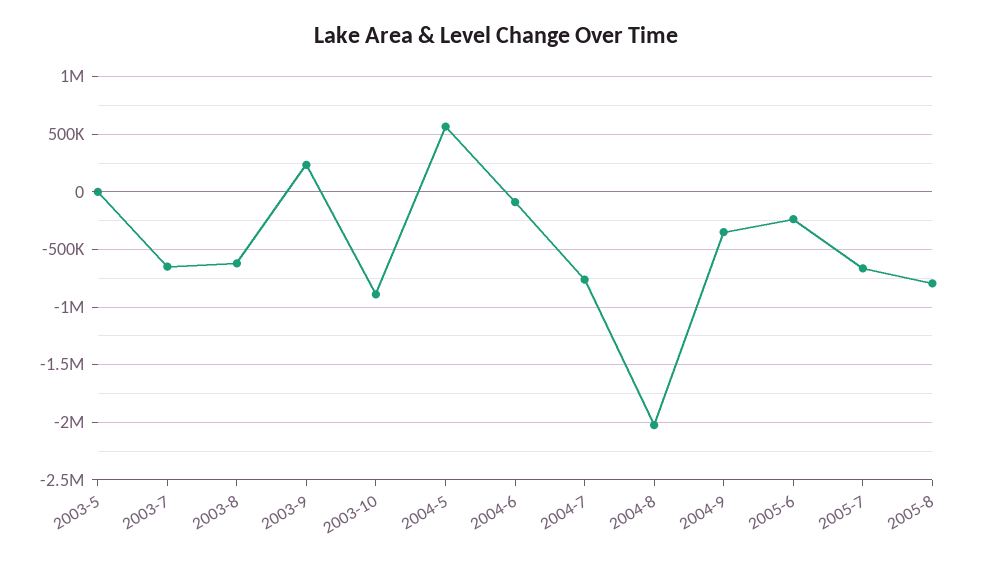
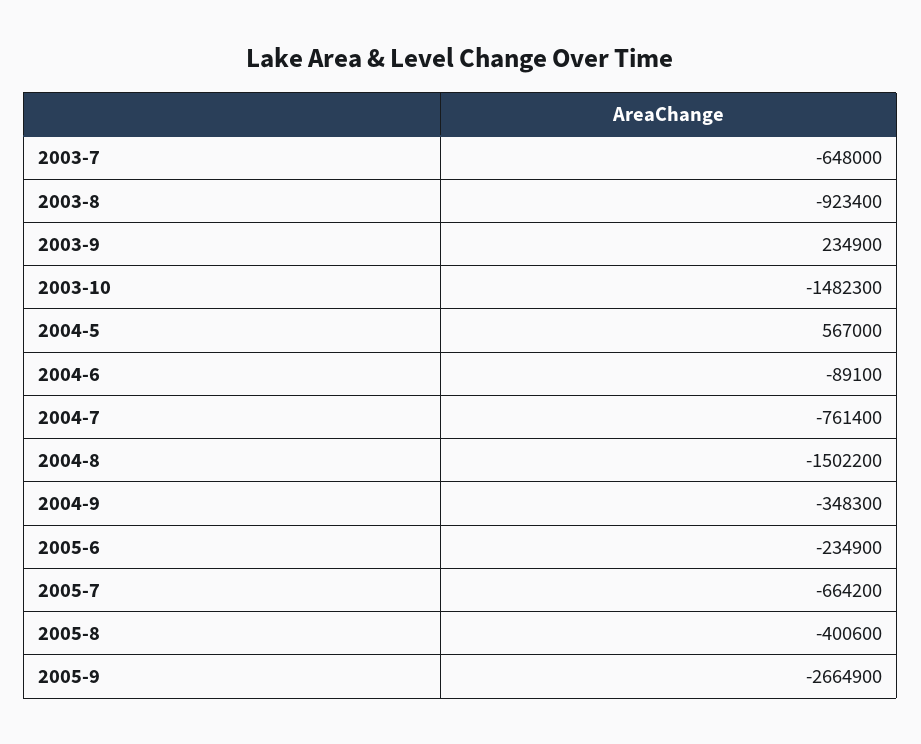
2003-5: 0 -> none
2003-8: -600000 -> -923400
2003-10: -900000 -> -1482300
2004-8: -2000000 -> -1502200
2005-8: -800000 -> -400600
2005-9: none -> -2664900

